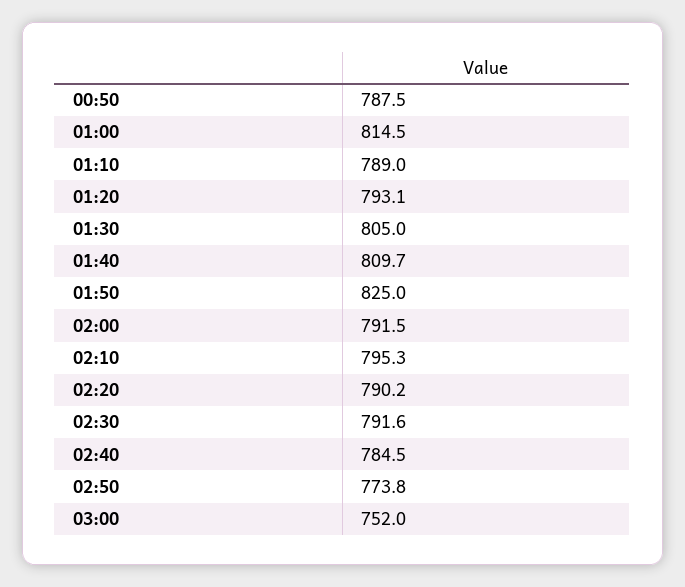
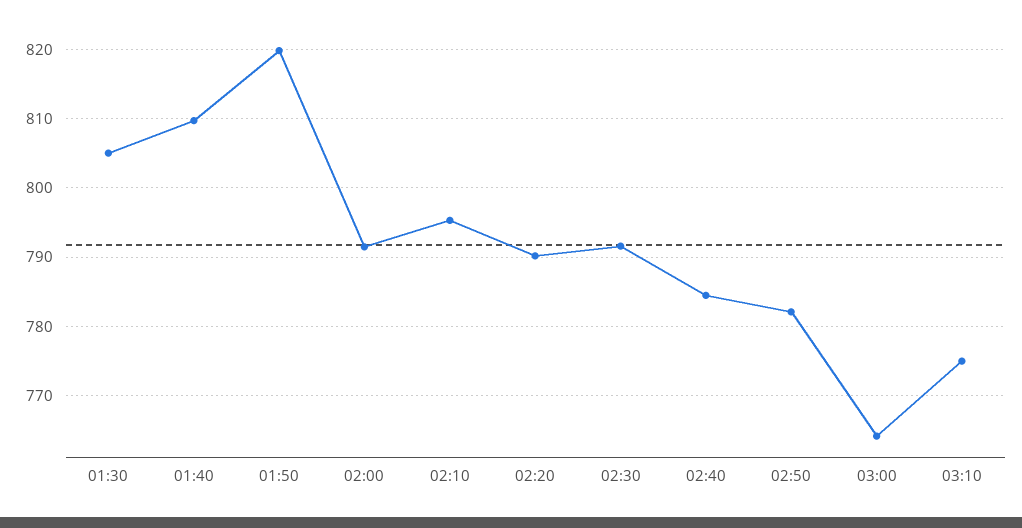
00:50: 787.5 -> none
01:00: 814.5 -> none
01:10: 789 -> none
01:20: 793.1 -> none
01:50: 825 -> 820
02:50: 773.8 -> 782
03:00: 752 -> 764
03:10: none -> 775

